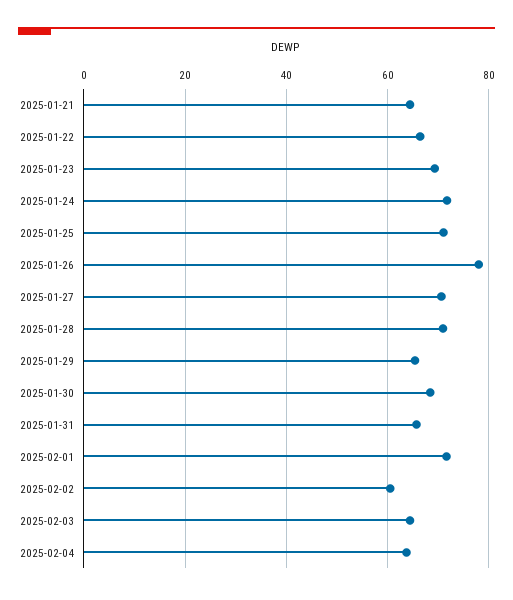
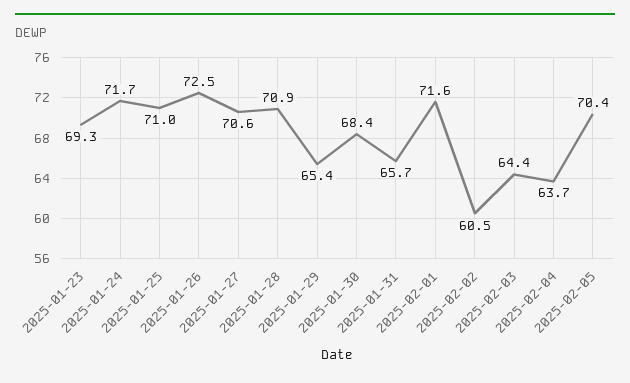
2025-01-21: 64 -> none
2025-01-22: 66 -> none
2025-01-26: 78 -> 72.5
2025-02-05: none -> 70.4

